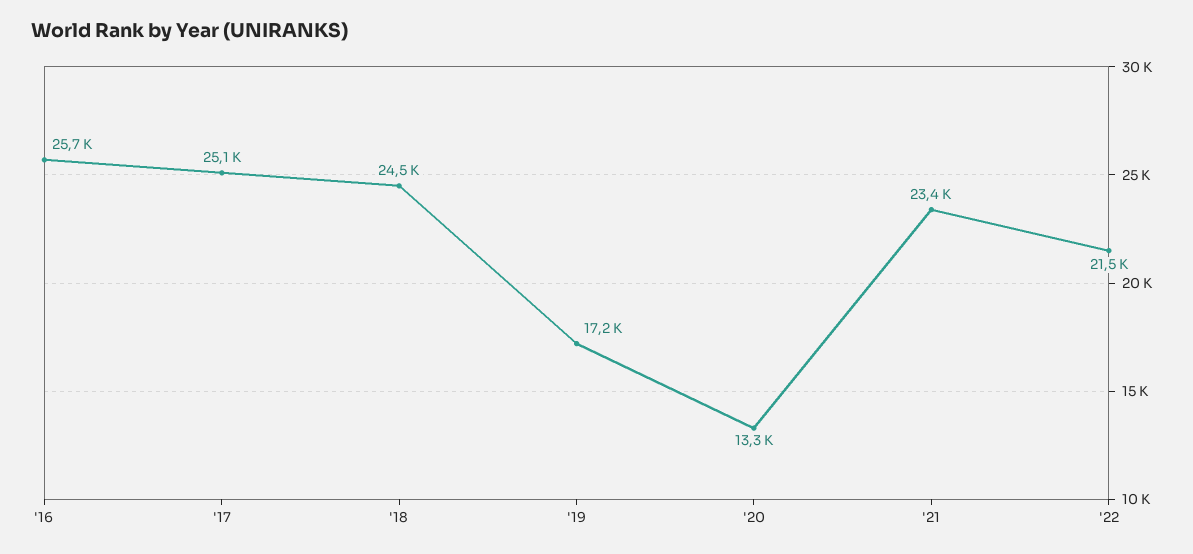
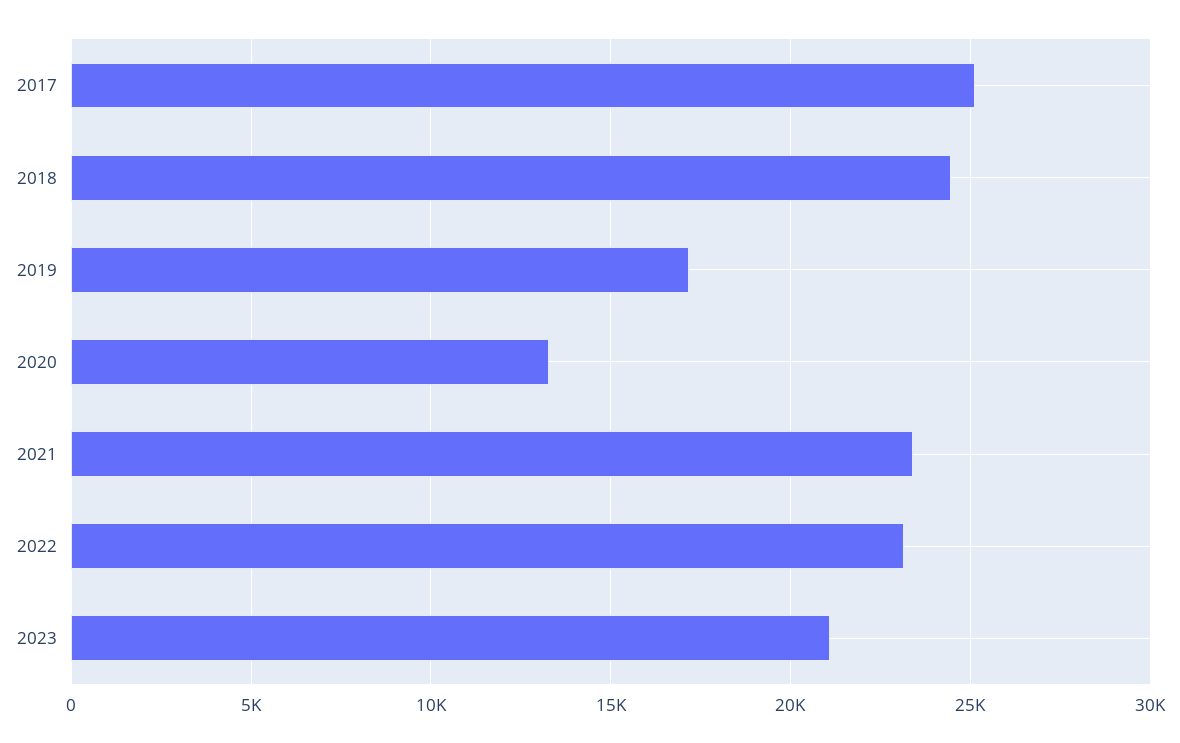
'16: 25700 -> none
'22: 21500 -> 23000
2023: none -> 21000

